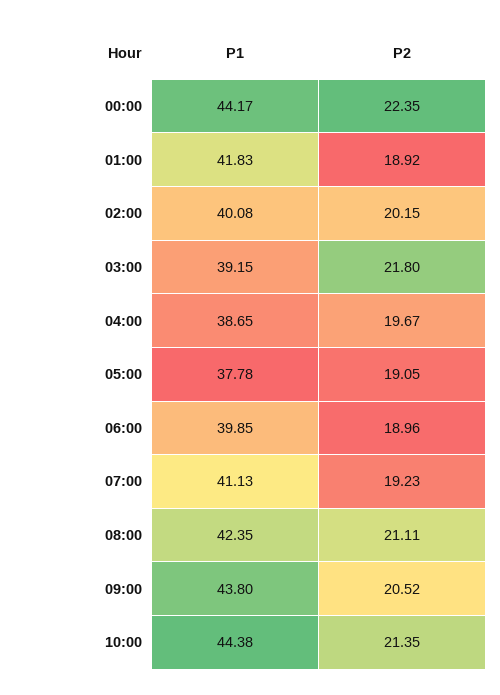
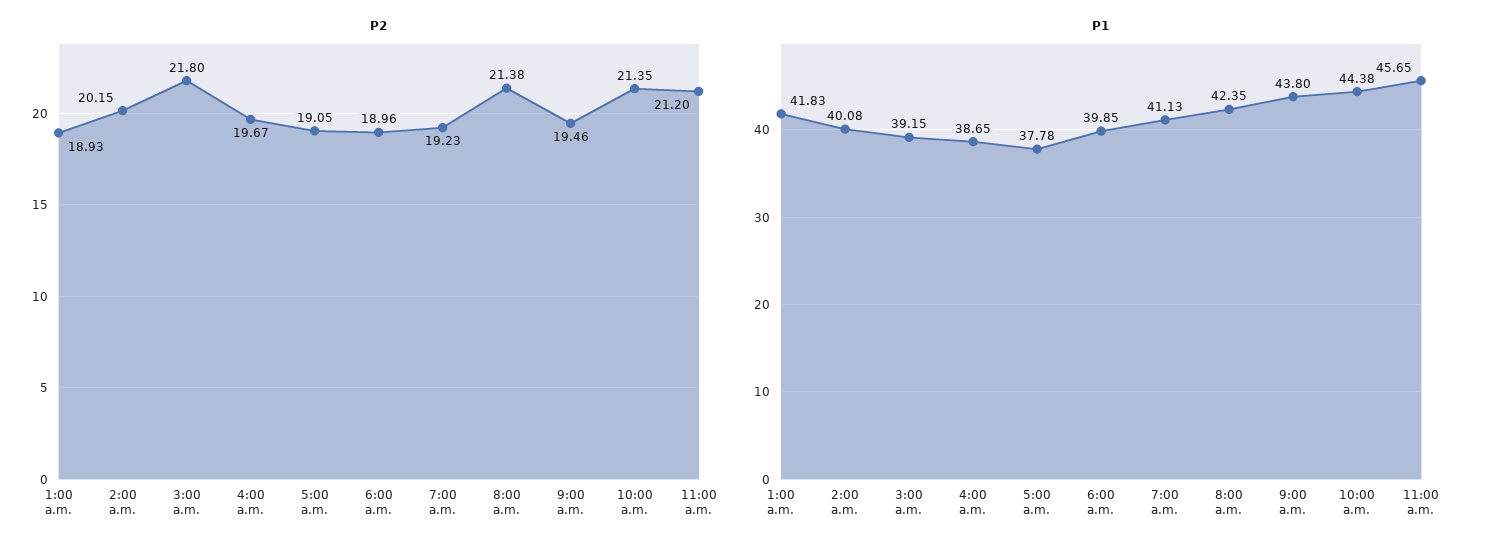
P1, 00:00: 44.17 -> none
P2, 00:00: 22.35 -> none
P2, 01:00: 18.92 -> 18.93
P2, 08:00: 21.11 -> 21.38
P2, 09:00: 20.52 -> 19.46
P2, 11:00 a.m.: none -> 21.2
P1, 11:00 a.m.: none -> 45.65

